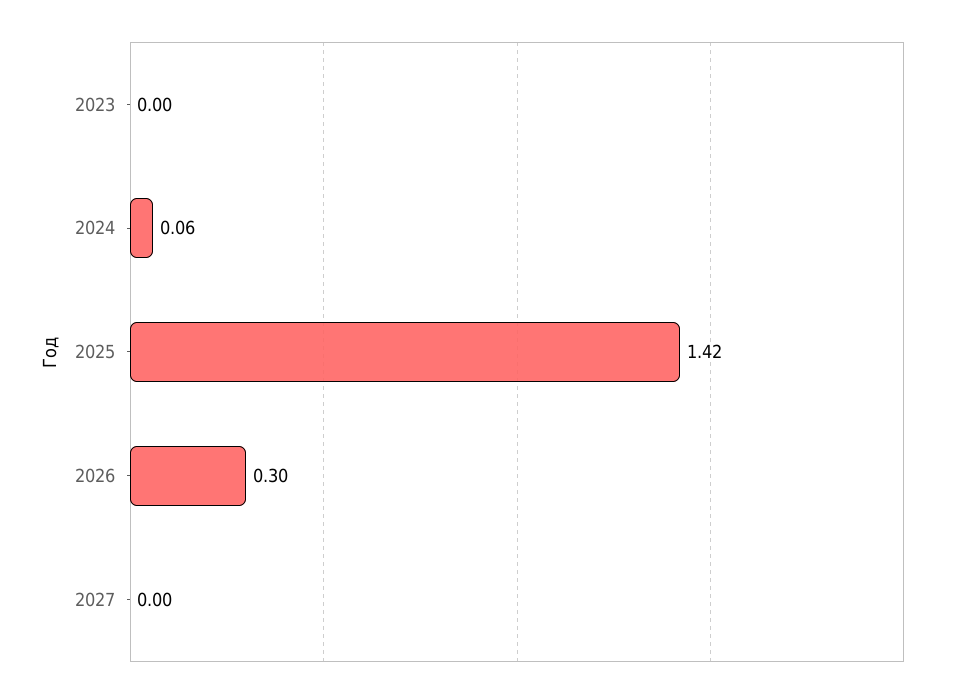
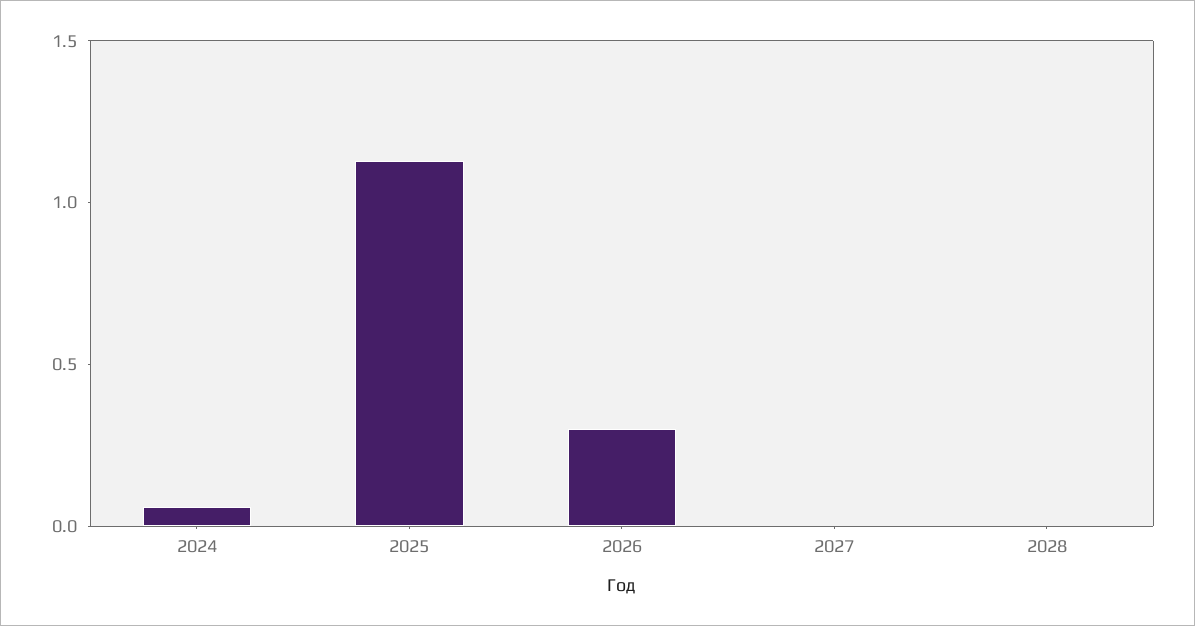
2023: 0 -> none
2025: 1.42 -> 1.1
2028: none -> 0

